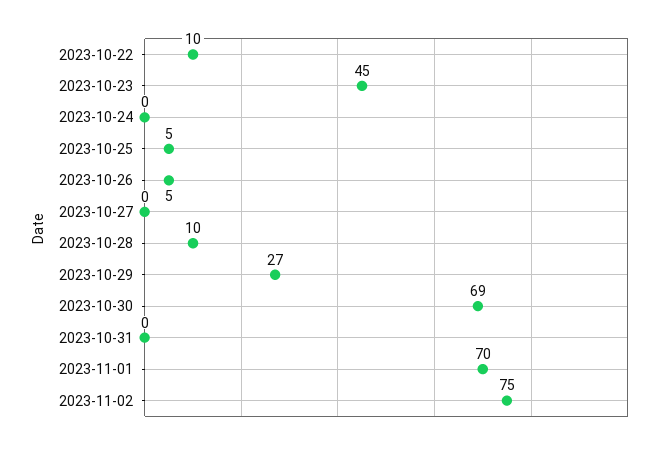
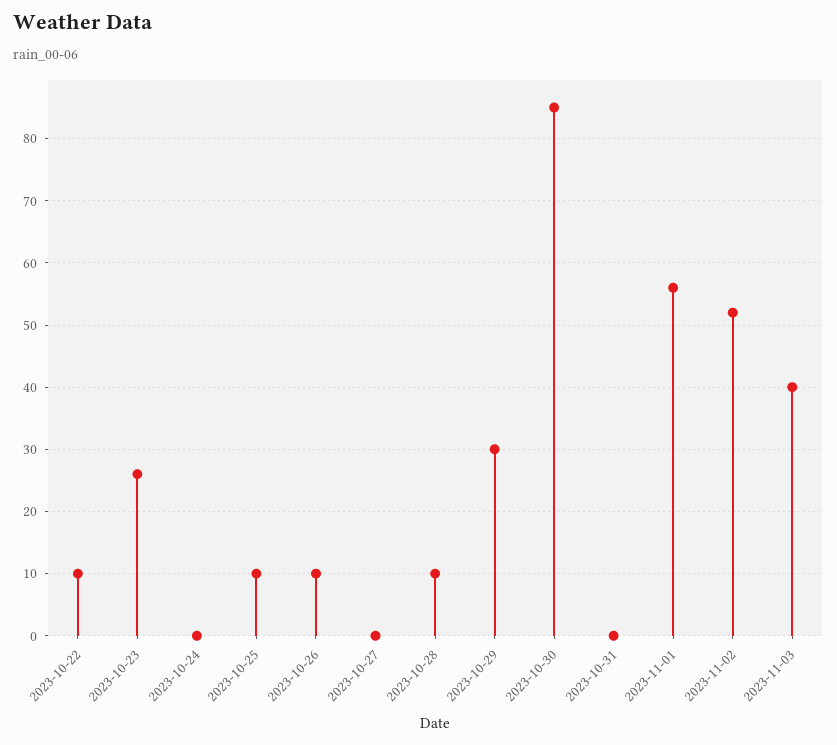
2023-10-23: 45 -> 26
2023-10-25: 5 -> 10
2023-10-26: 5 -> 10
2023-10-29: 27 -> 30
2023-10-30: 69 -> 85
2023-11-01: 70 -> 56
2023-11-02: 75 -> 52
2023-11-03: none -> 40

